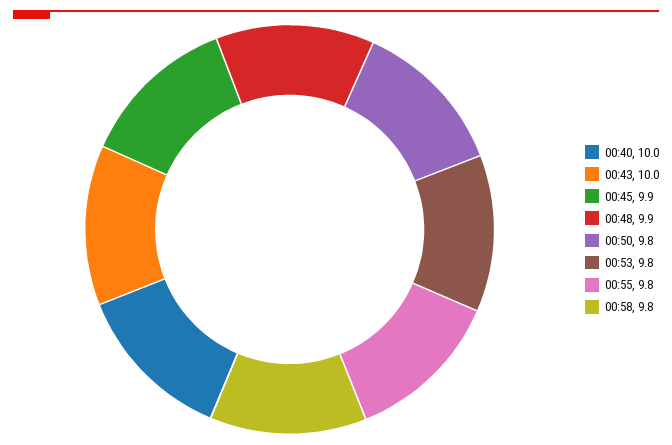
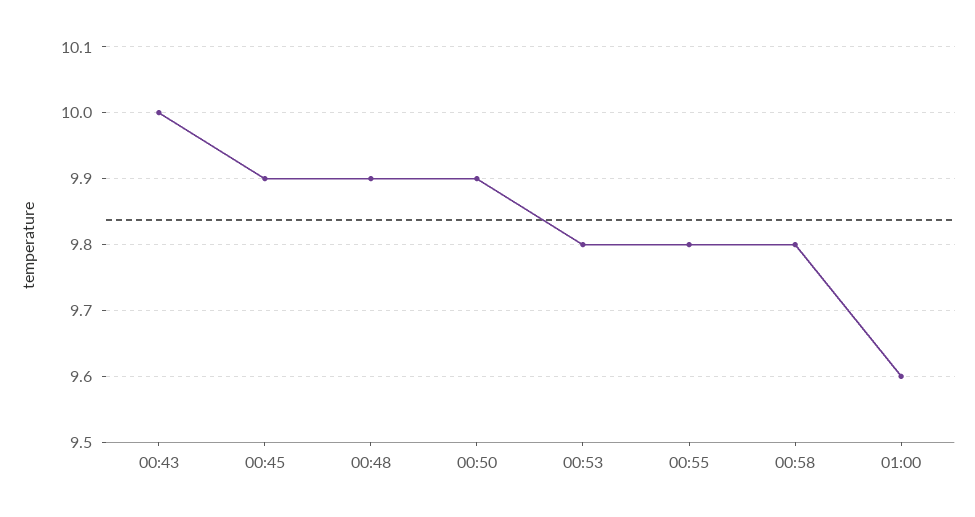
00:40: 10 -> none
00:50: 9.8 -> 9.9
01:00: none -> 9.6

